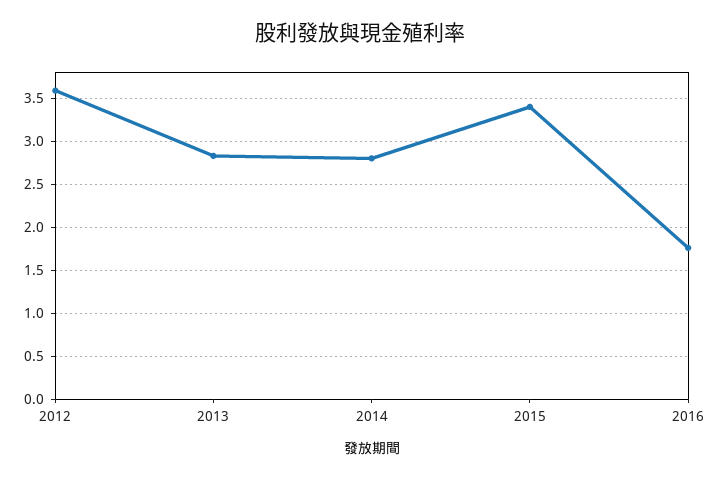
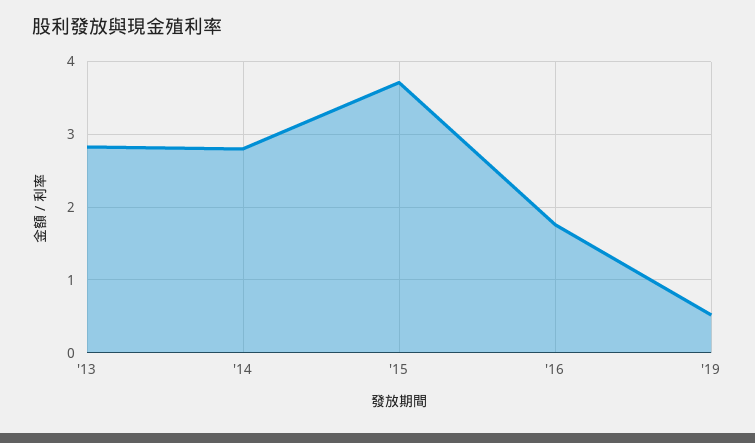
2012: 3.6 -> none
2015: 3.4 -> 3.7
'19: none -> 0.5

